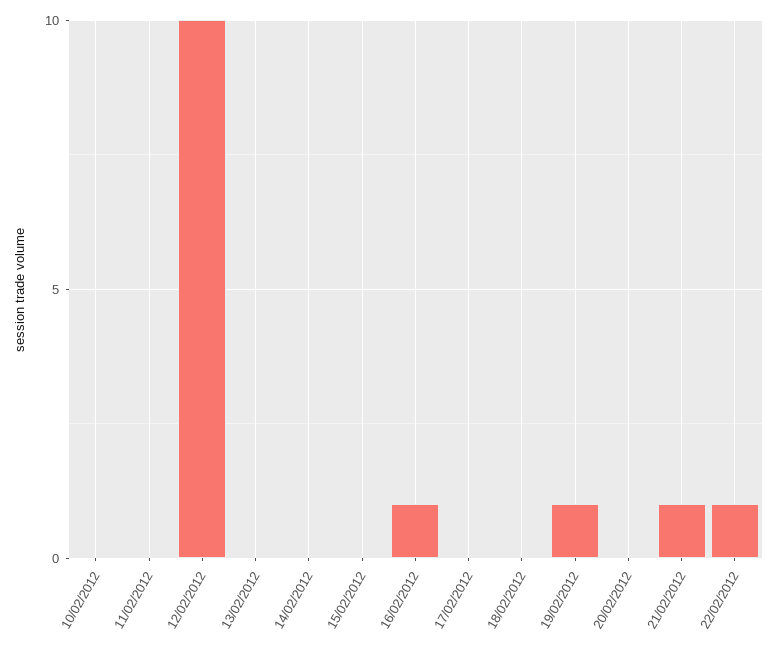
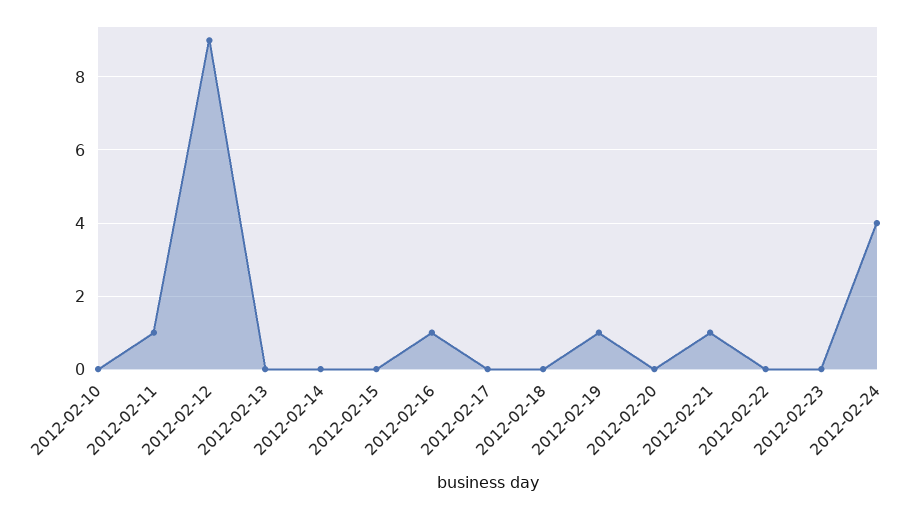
11/02/2012: 0 -> 1
12/02/2012: 10 -> 9
22/02/2012: 1 -> 0
2012-02-23: none -> 0
2012-02-24: none -> 4

